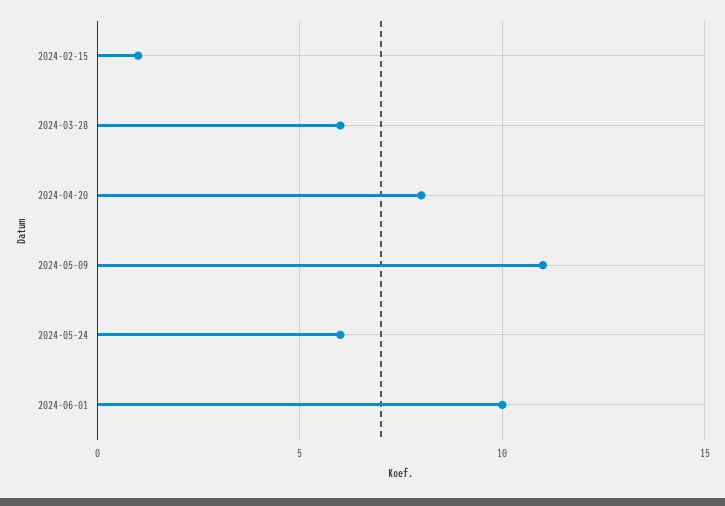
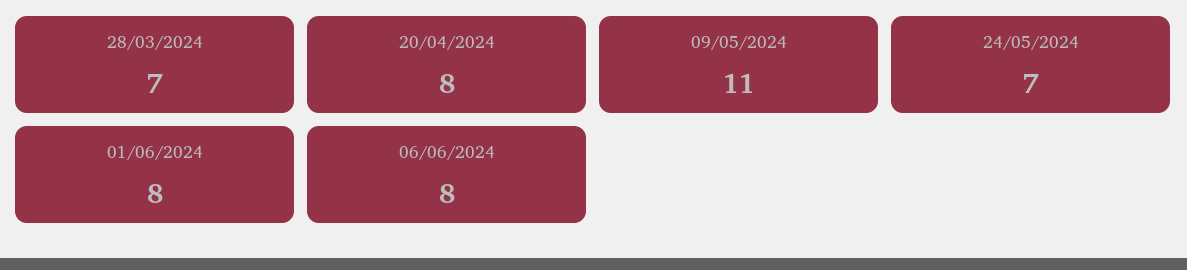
2024-02-15: 1 -> none
2024-03-28: 6 -> 7
2024-05-24: 6 -> 7
2024-06-01: 10 -> 8
06/06/2024: none -> 8

